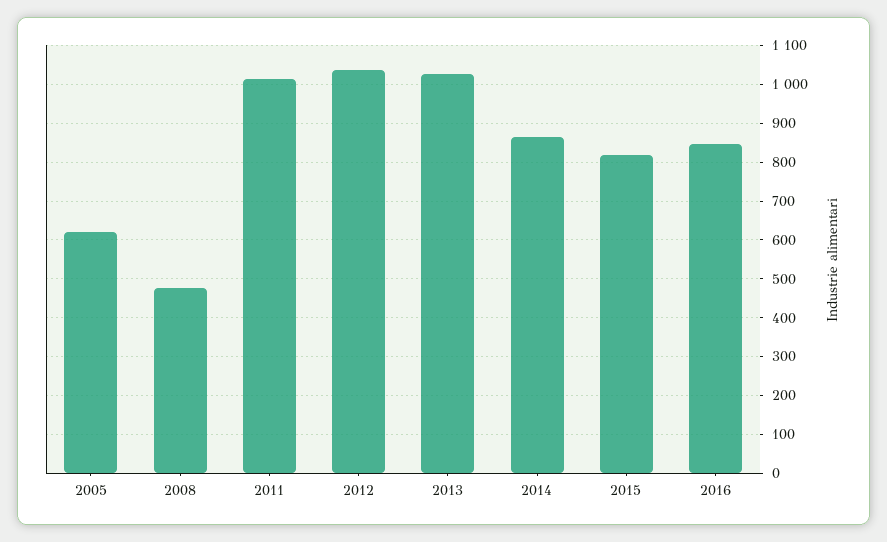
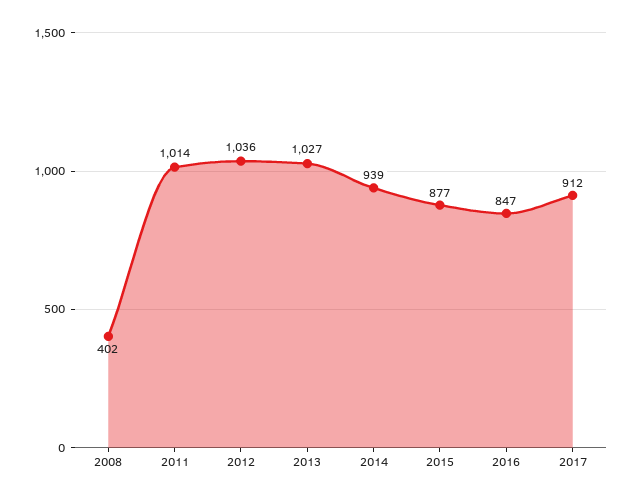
2005: 620 -> none
2008: 480 -> 402
2014: 860 -> 939
2015: 820 -> 877
2017: none -> 912

